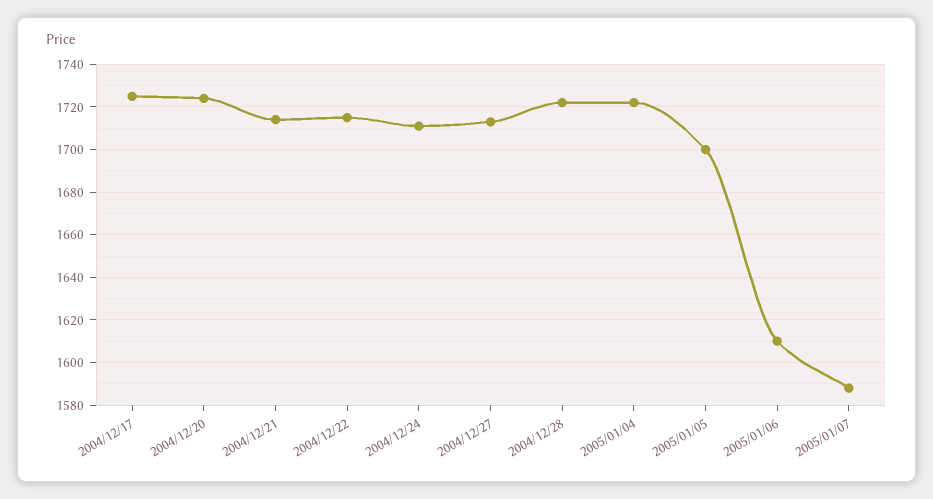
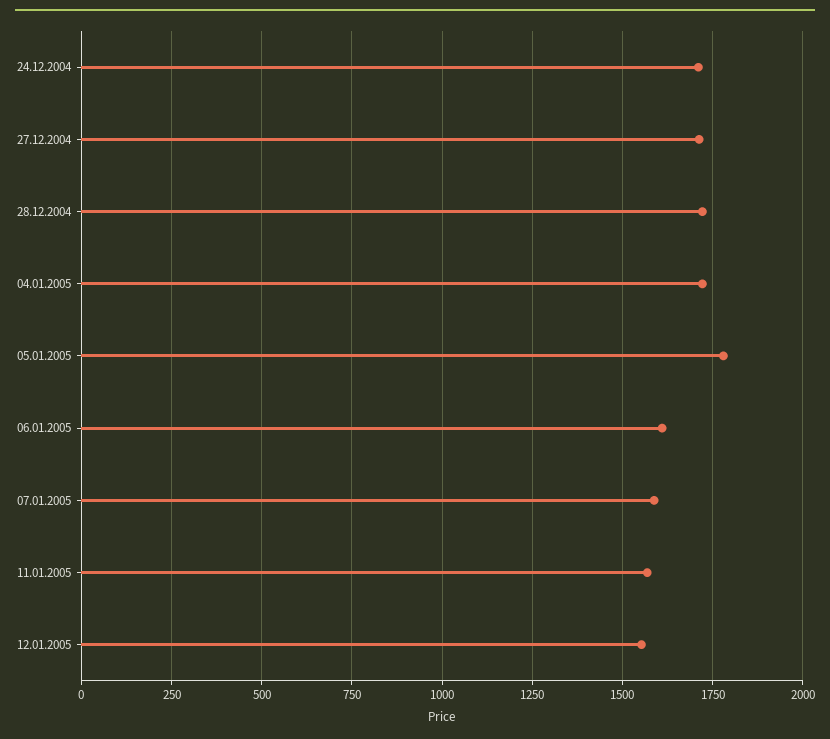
2004/12/17: 1725 -> none
2004/12/20: 1725 -> none
2004/12/21: 1715 -> none
2004/12/22: 1715 -> none
2005/01/05: 1700 -> 1775
11.01.2005: none -> 1575
12.01.2005: none -> 1550

